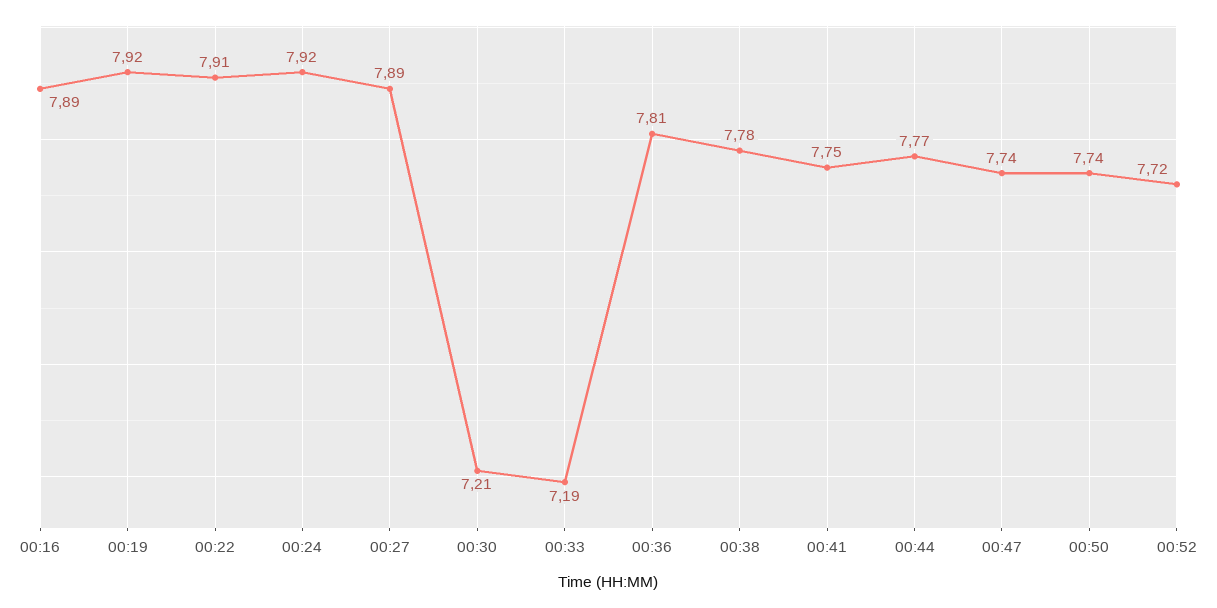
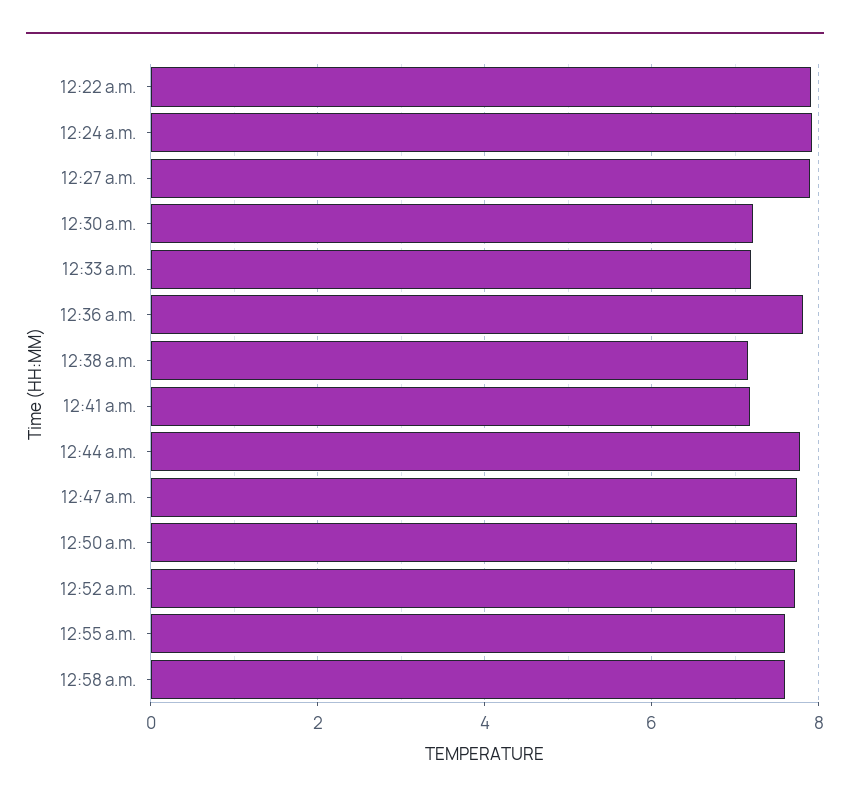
00:16: 7.89 -> none
00:19: 7.92 -> none
00:38: 7.78 -> 7.2
00:41: 7.75 -> 7.2
12:55 a.m.: none -> 7.6
12:58 a.m.: none -> 7.6

